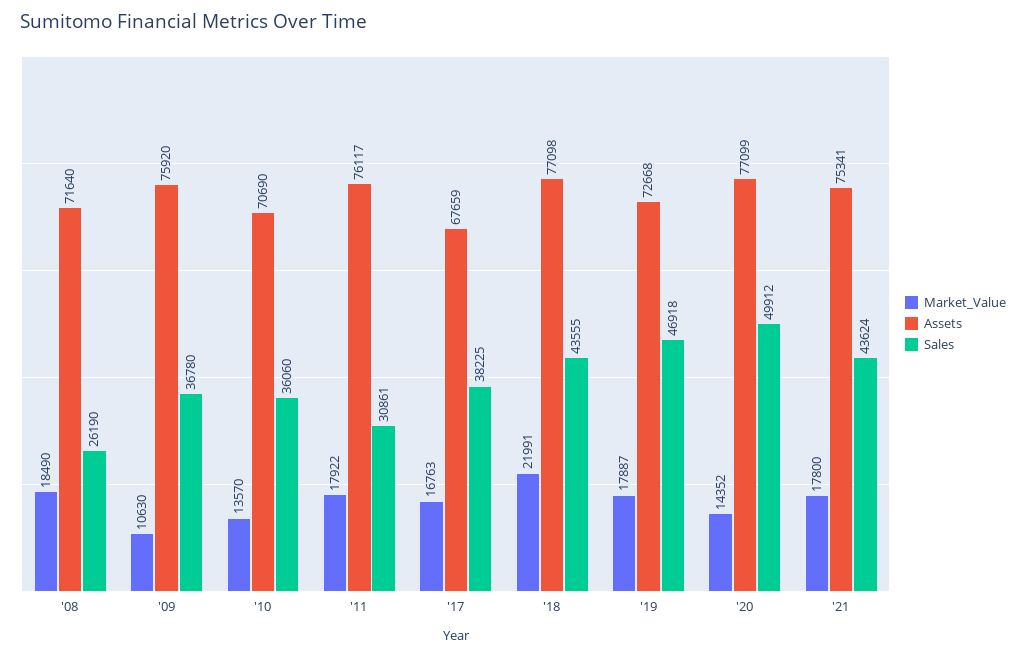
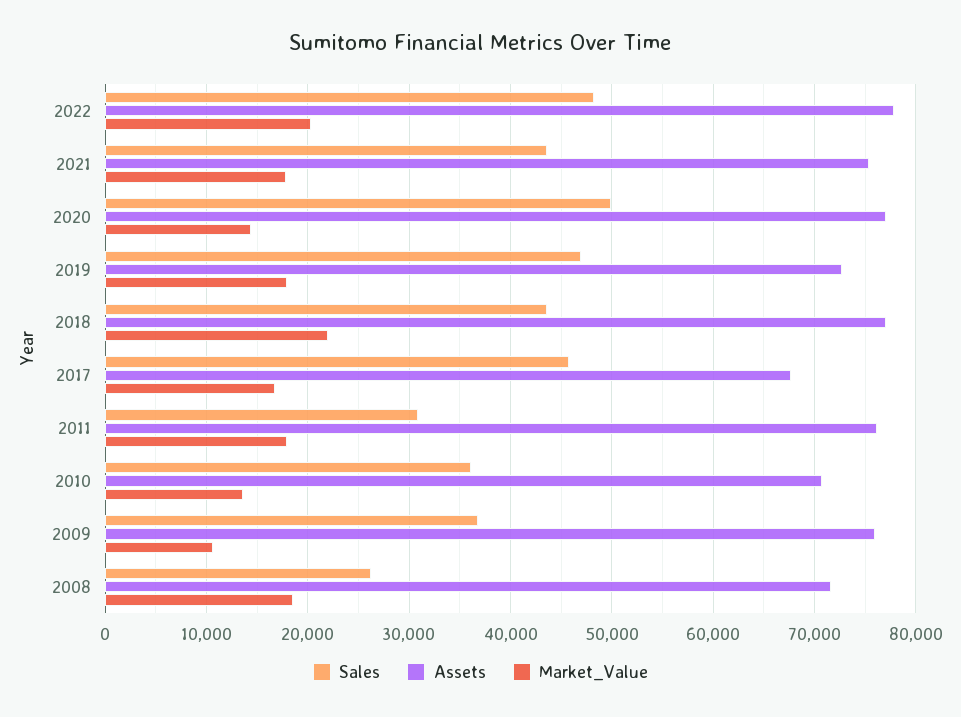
Sales, '17: 38225 -> 46000
Sales, 2022: none -> 48000
Assets, 2022: none -> 78000
Market_Value, 2022: none -> 20000

